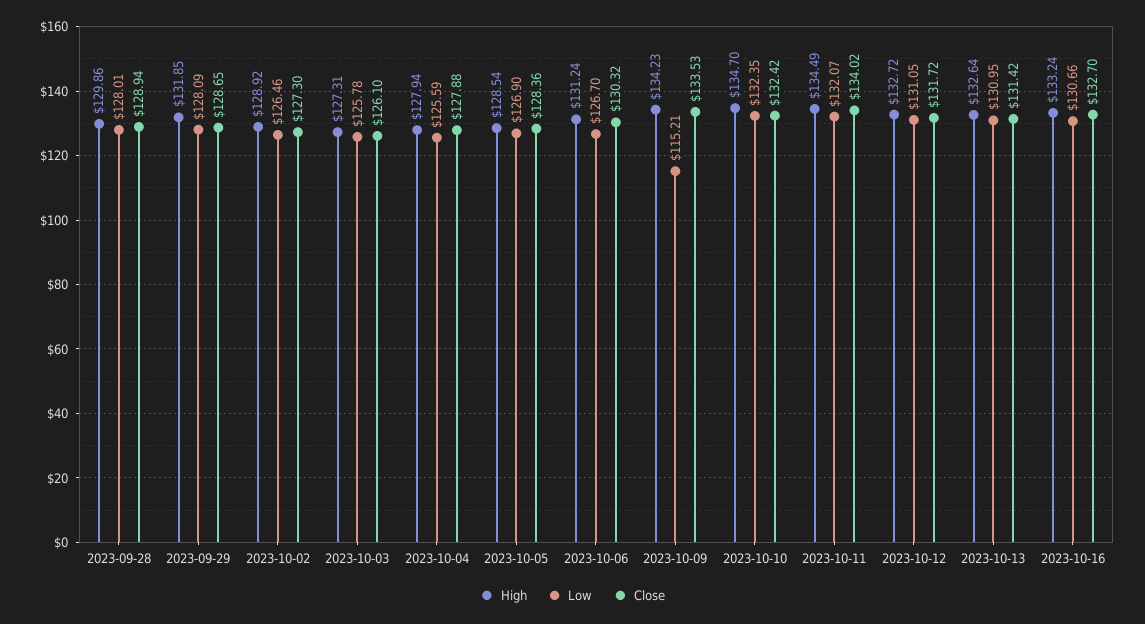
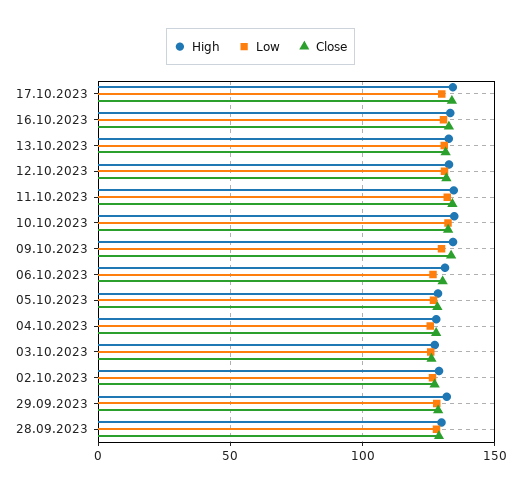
Low, 2023-10-09: 115.21 -> 130
High, 17.10.2023: none -> 135
Low, 17.10.2023: none -> 130
Close, 17.10.2023: none -> 135

